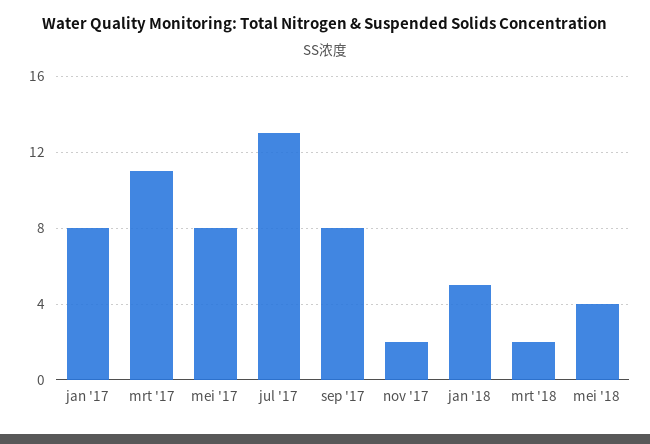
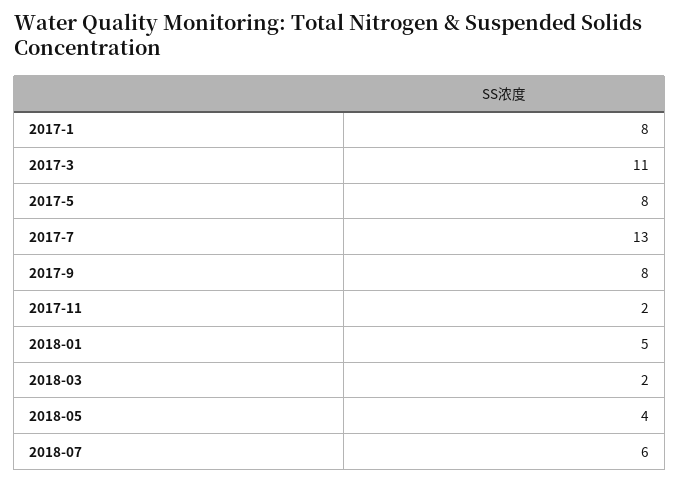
2018-07: none -> 6

